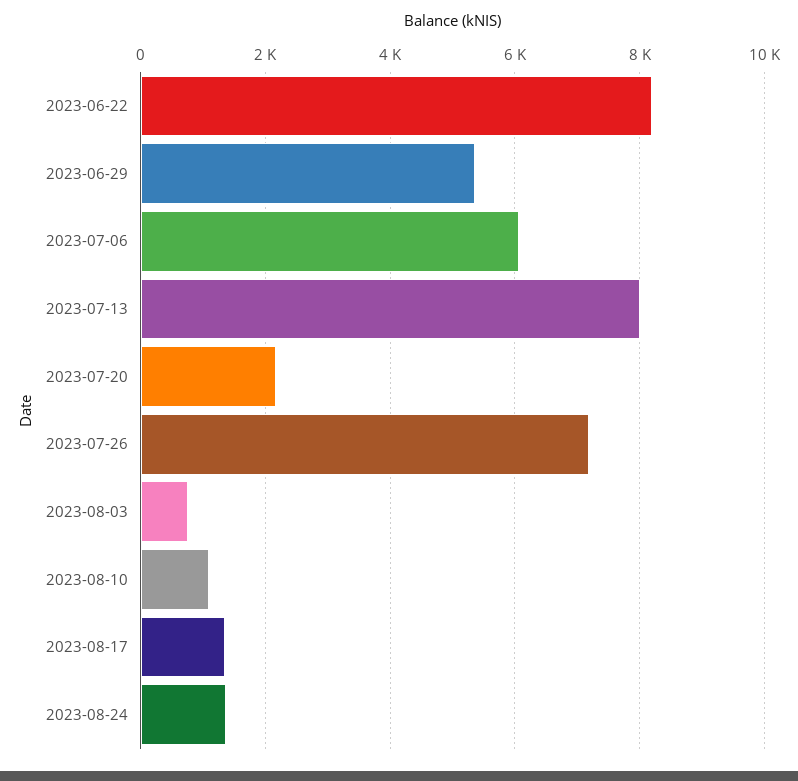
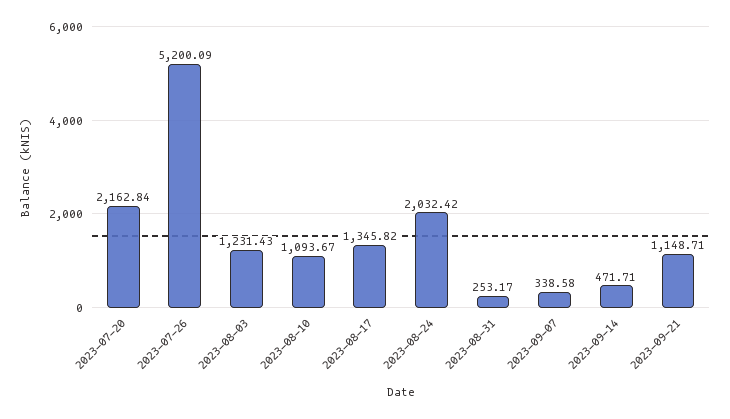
2023-06-22: 8200 -> none
2023-06-29: 5400 -> none
2023-07-06: 6000 -> none
2023-07-13: 8000 -> none
2023-07-26: 7200 -> 5200.09
2023-08-03: 800 -> 1231.43
2023-08-24: 1400 -> 2032.42
2023-08-31: none -> 253.17
2023-09-07: none -> 338.58
2023-09-14: none -> 471.71
2023-09-21: none -> 1148.71

